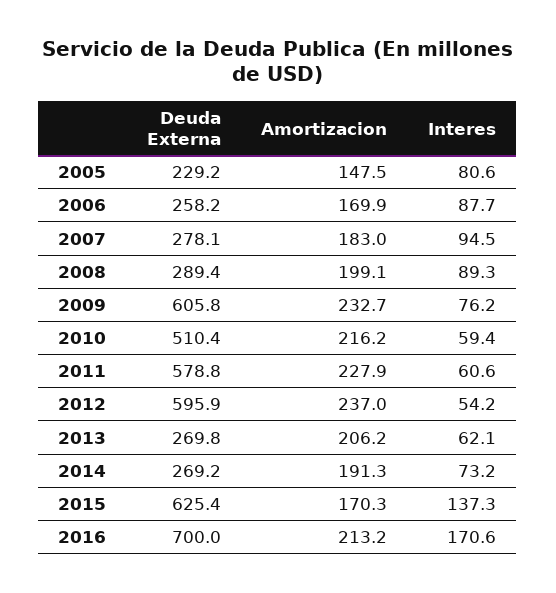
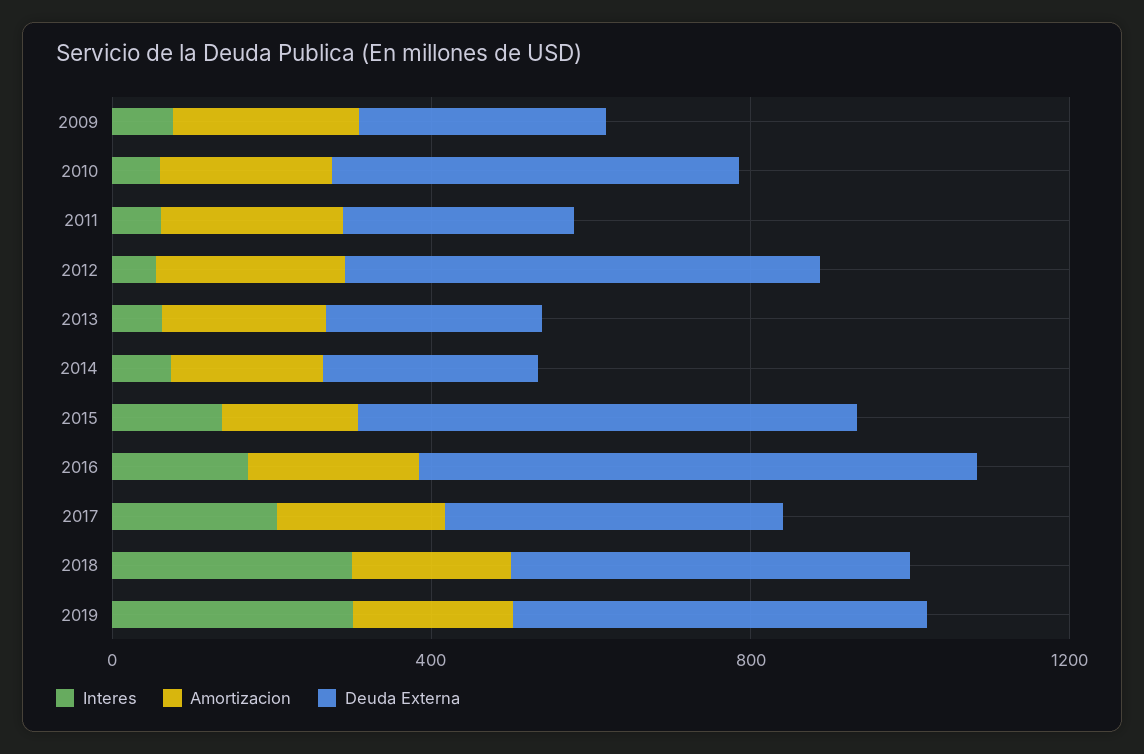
Deuda Externa, 2005: 229.2 -> none
Amortizacion, 2005: 147.5 -> none
Interes, 2005: 80.6 -> none
Deuda Externa, 2006: 258.2 -> none
Amortizacion, 2006: 169.9 -> none
Interes, 2006: 87.7 -> none
Deuda Externa, 2007: 278.1 -> none
Amortizacion, 2007: 183 -> none
Interes, 2007: 94.5 -> none
Deuda Externa, 2008: 289.4 -> none
Amortizacion, 2008: 199.1 -> none
Interes, 2008: 89.3 -> none
Deuda Externa, 2009: 605.8 -> 300
Deuda Externa, 2011: 578.8 -> 300
Interes, 2017: none -> 200
Amortizacion, 2017: none -> 200
Deuda Externa, 2017: none -> 400
Interes, 2018: none -> 300
Amortizacion, 2018: none -> 200
Deuda Externa, 2018: none -> 500
Interes, 2019: none -> 300
Amortizacion, 2019: none -> 200
Deuda Externa, 2019: none -> 500

